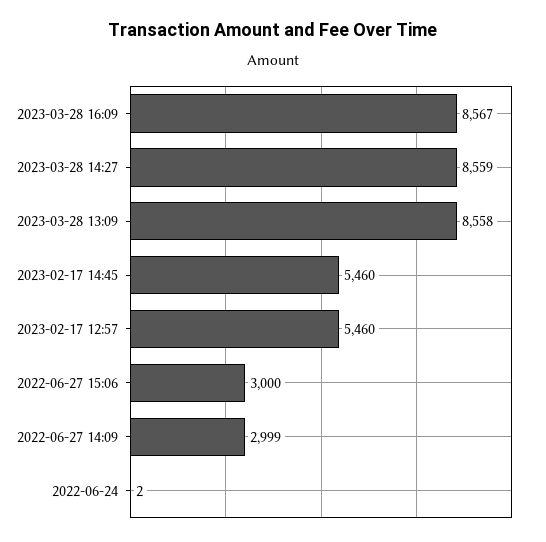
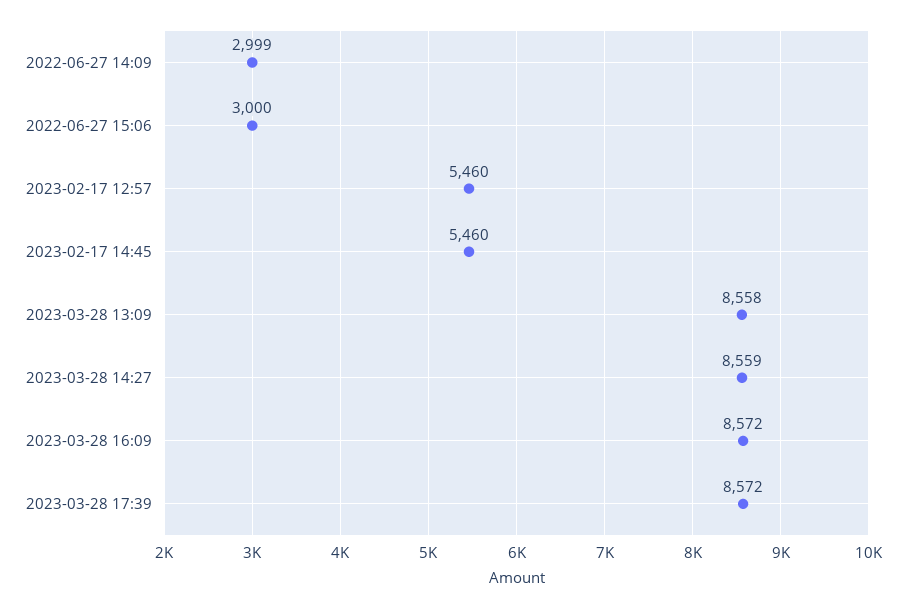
2023-03-28 16:09: 8567 -> 8572
2022-06-24: 2 -> none
2023-03-28 17:39: none -> 8572

